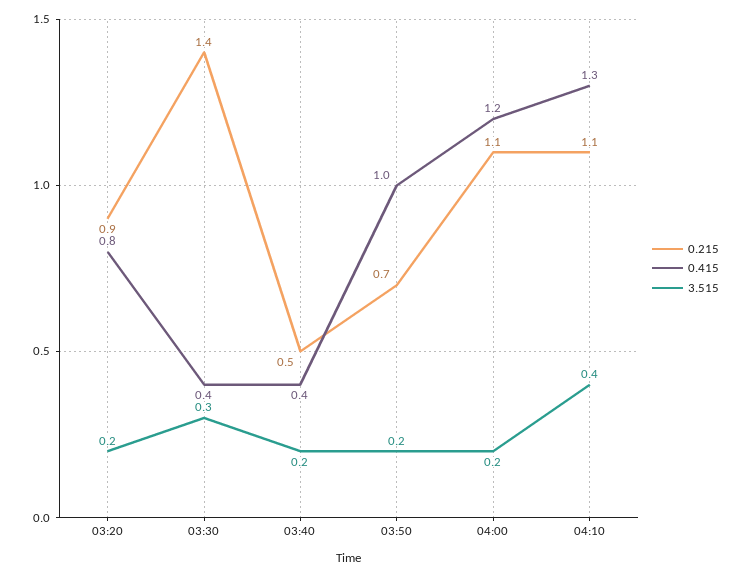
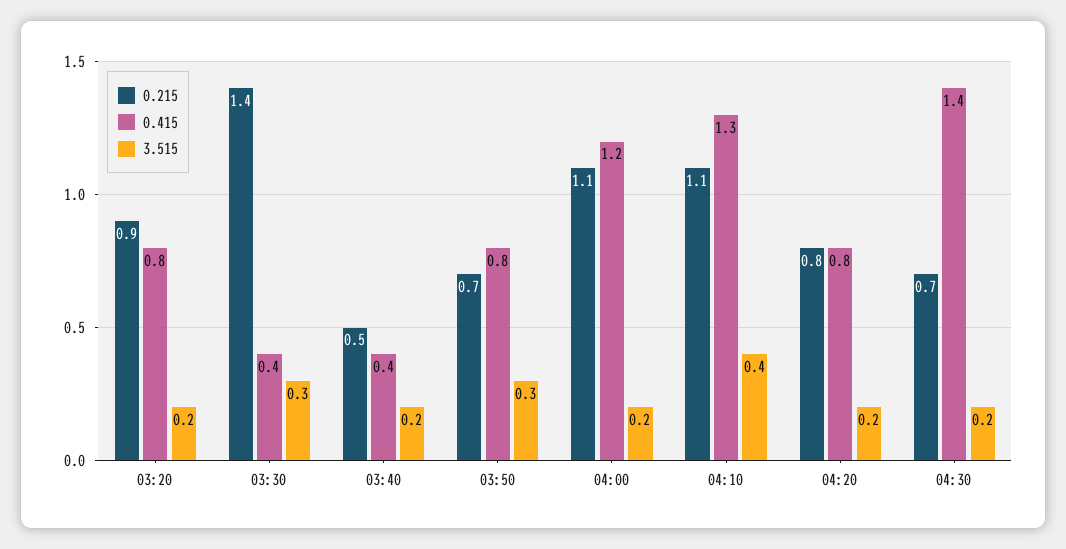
0.415, 03:50: 1 -> 0.8
3.515, 03:50: 0.2 -> 0.3
0.215, 04:20: none -> 0.8
0.415, 04:20: none -> 0.8
3.515, 04:20: none -> 0.2
0.215, 04:30: none -> 0.7
0.415, 04:30: none -> 1.4
3.515, 04:30: none -> 0.2

